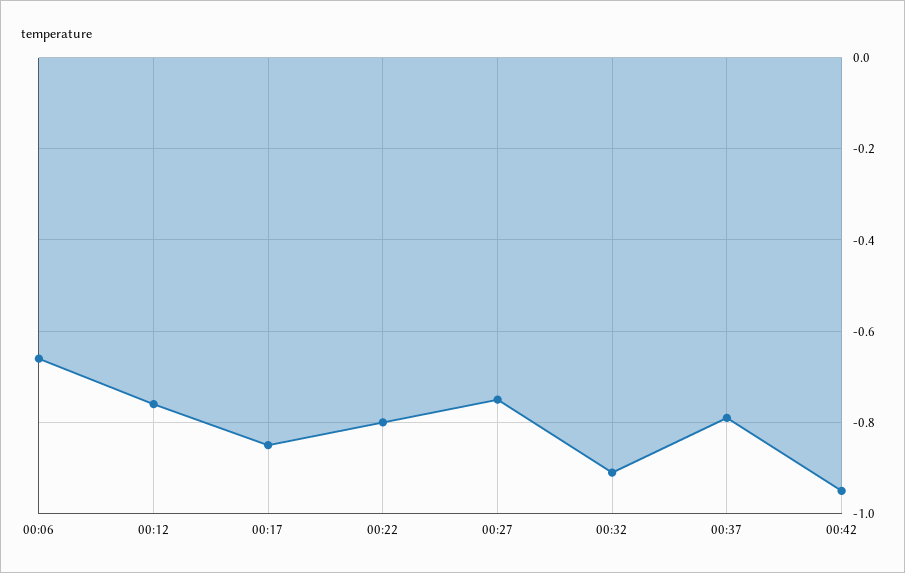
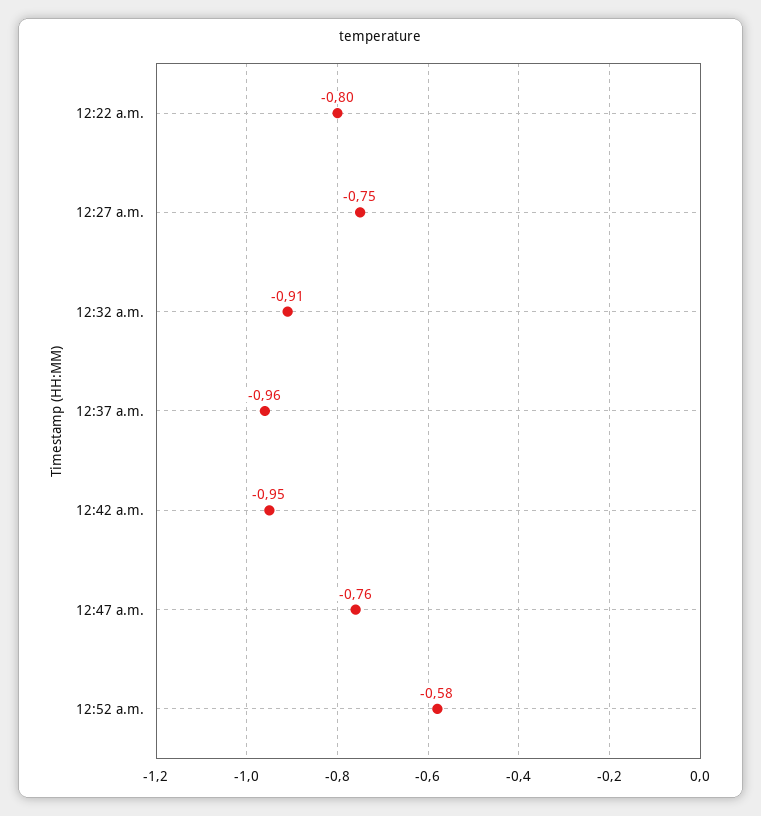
00:06: -0.65 -> none
00:12: -0.75 -> none
00:17: -0.85 -> none
00:37: -0.8 -> -0.96
12:47 a.m.: none -> -0.76
12:52 a.m.: none -> -0.58

